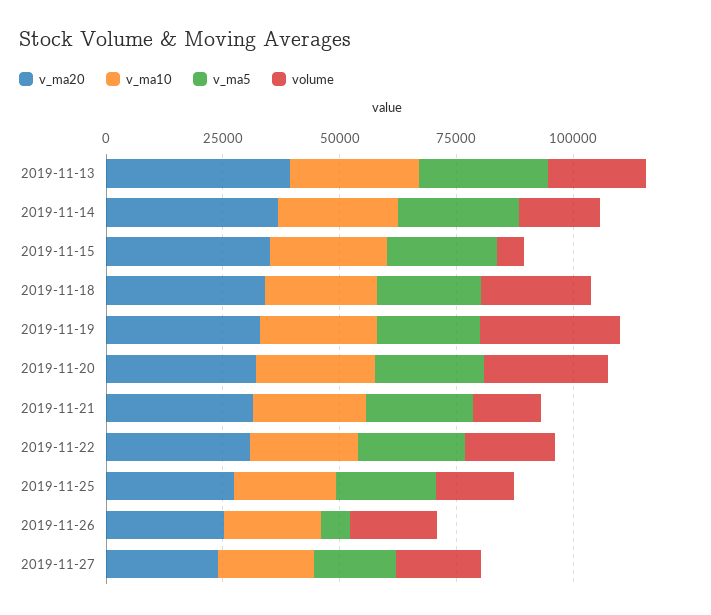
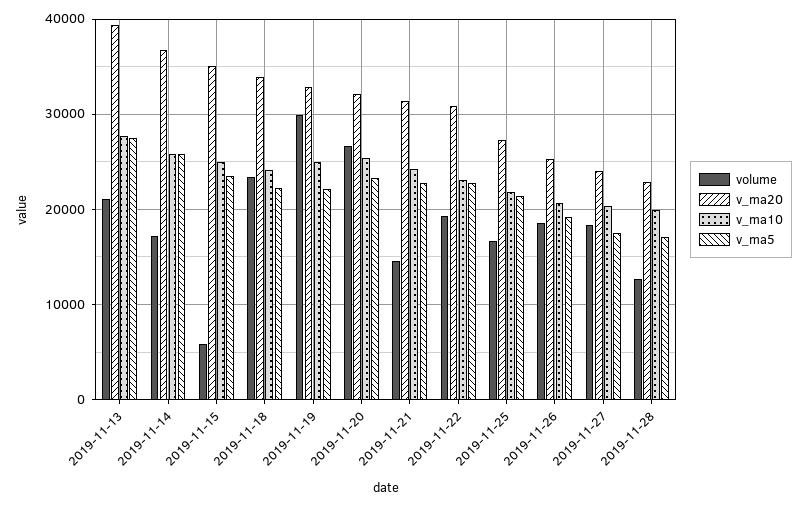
v_ma5, 2019-11-26: 5000 -> 19000
volume, 2019-11-28: none -> 13000
v_ma20, 2019-11-28: none -> 23000
v_ma10, 2019-11-28: none -> 20000
v_ma5, 2019-11-28: none -> 17000

